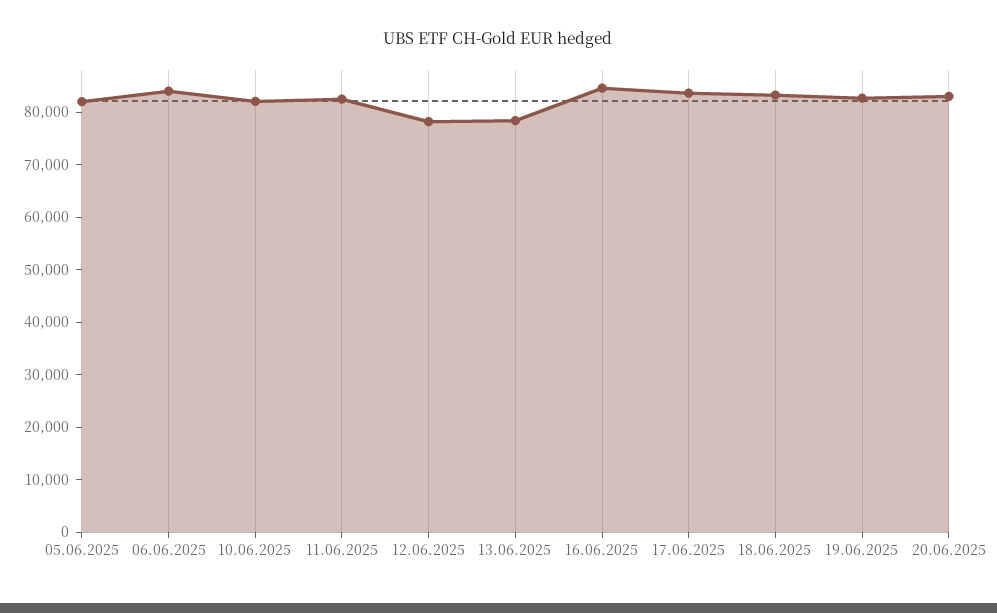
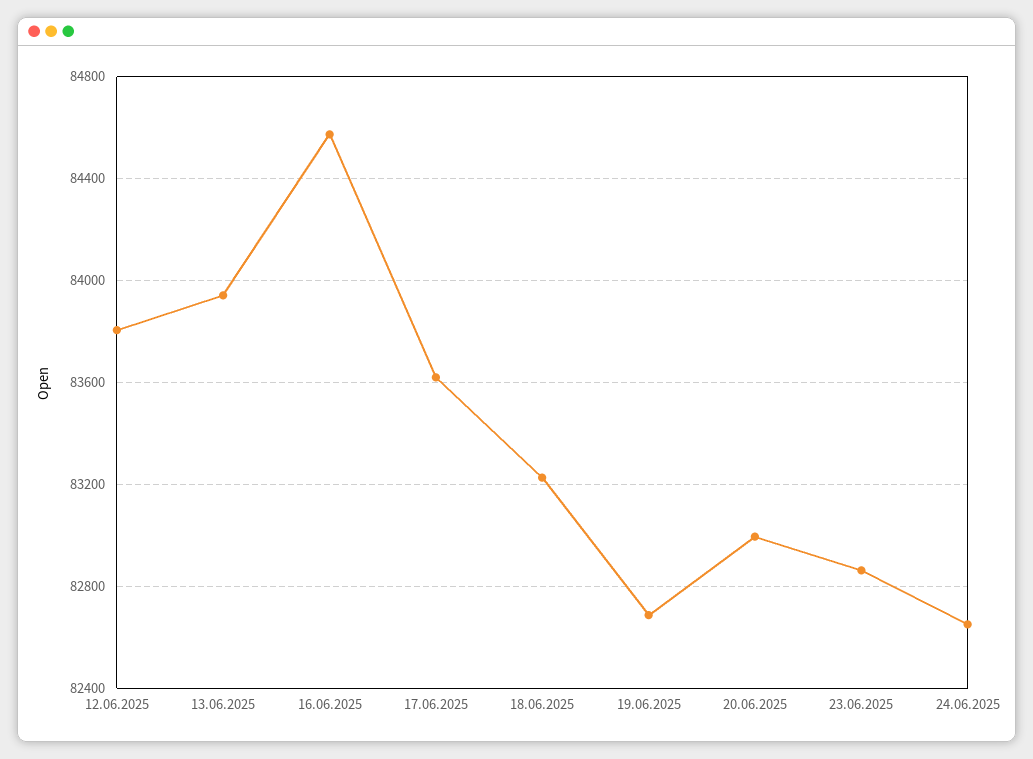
05.06.2025: 82000 -> none
06.06.2025: 84000 -> none
10.06.2025: 82000 -> none
11.06.2025: 82000 -> none
12.06.2025: 78000 -> 83800
13.06.2025: 78000 -> 83950
23.06.2025: none -> 82850
24.06.2025: none -> 82650

